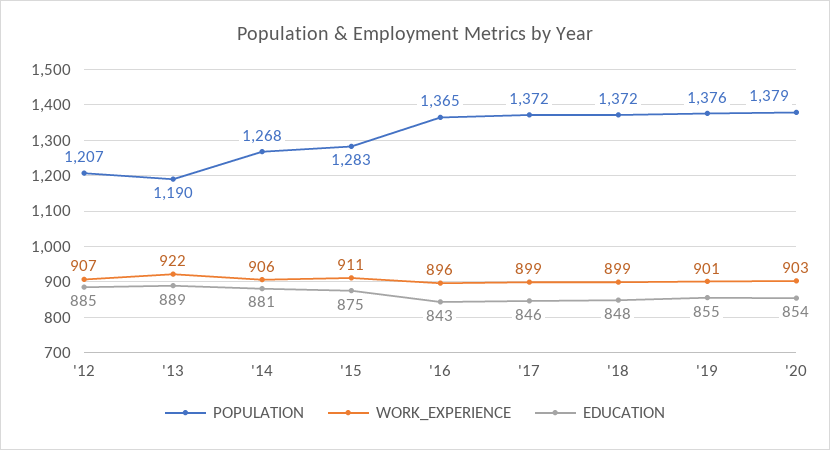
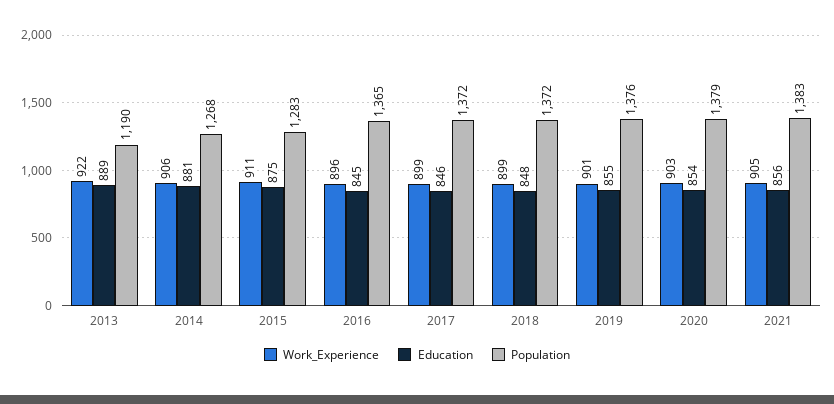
POPULATION, '12: 1207 -> none
WORK_EXPERIENCE, '12: 907 -> none
EDUCATION, '12: 885 -> none
EDUCATION, '16: 843 -> 845
WORK_EXPERIENCE, 2021: none -> 905
EDUCATION, 2021: none -> 856
POPULATION, 2021: none -> 1383

